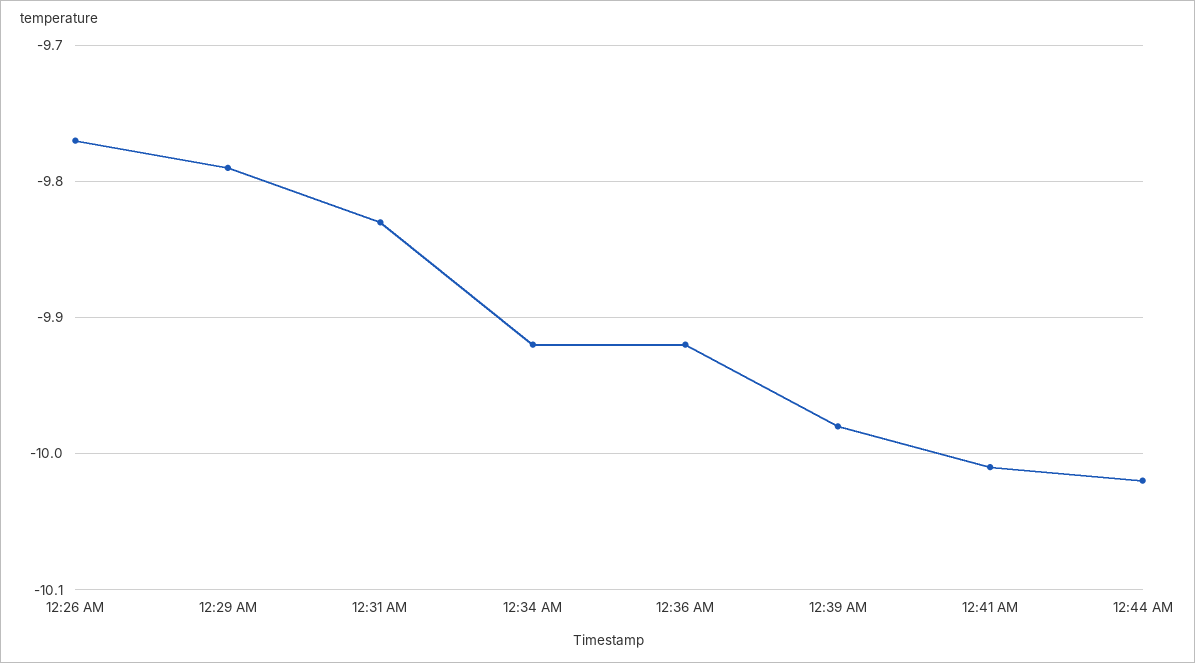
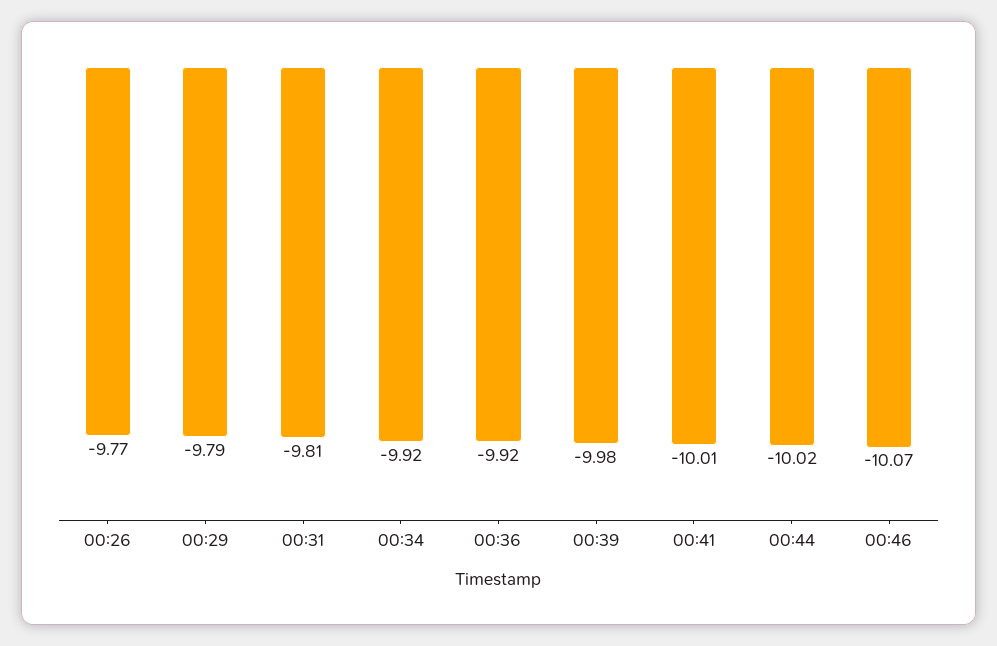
12:31 AM: -9.83 -> -9.81
00:46: none -> -10.07

